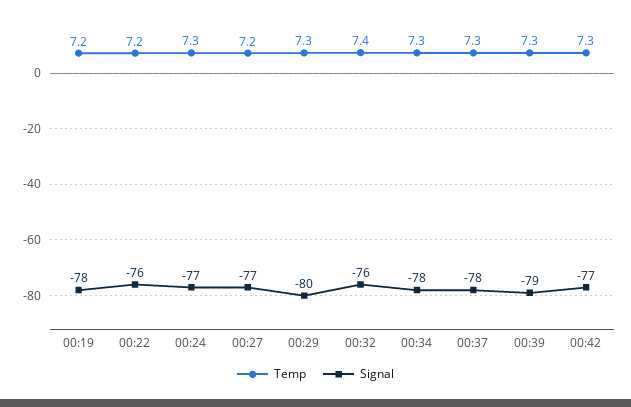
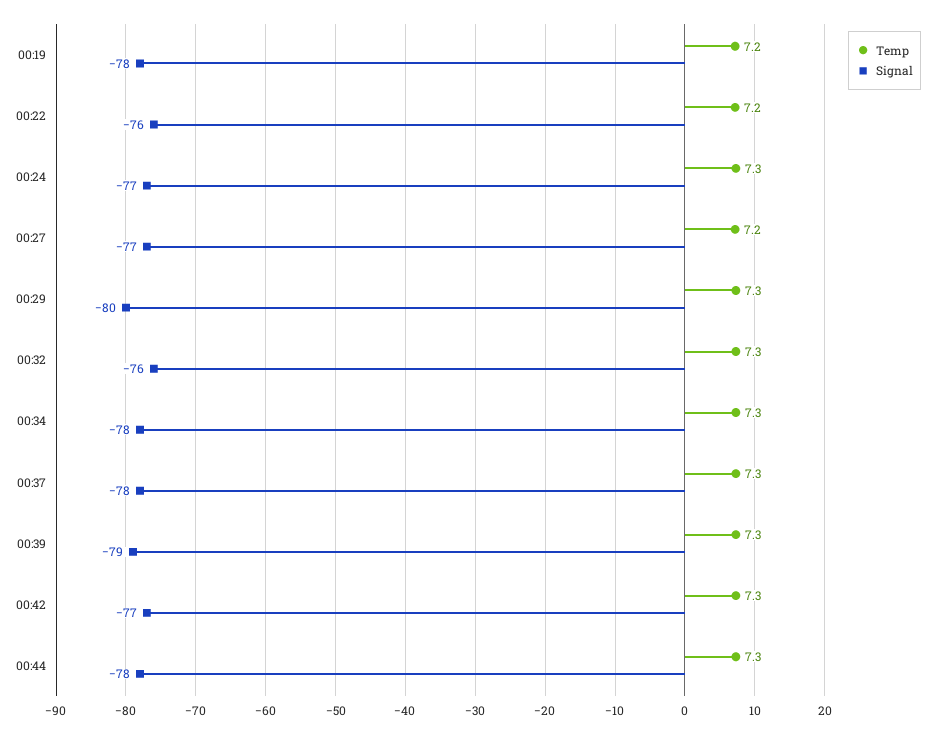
Temp, 00:32: 7.4 -> 7.3
Temp, 00:44: none -> 7.3
Signal, 00:44: none -> -78

